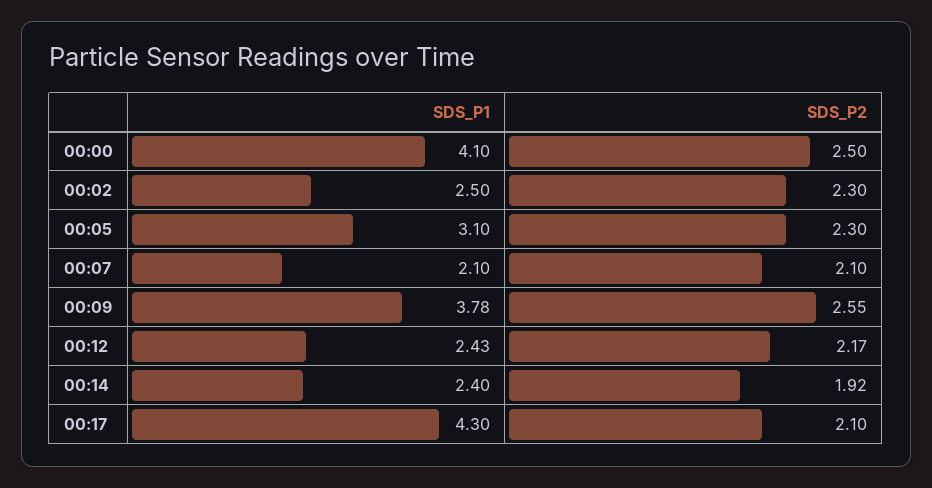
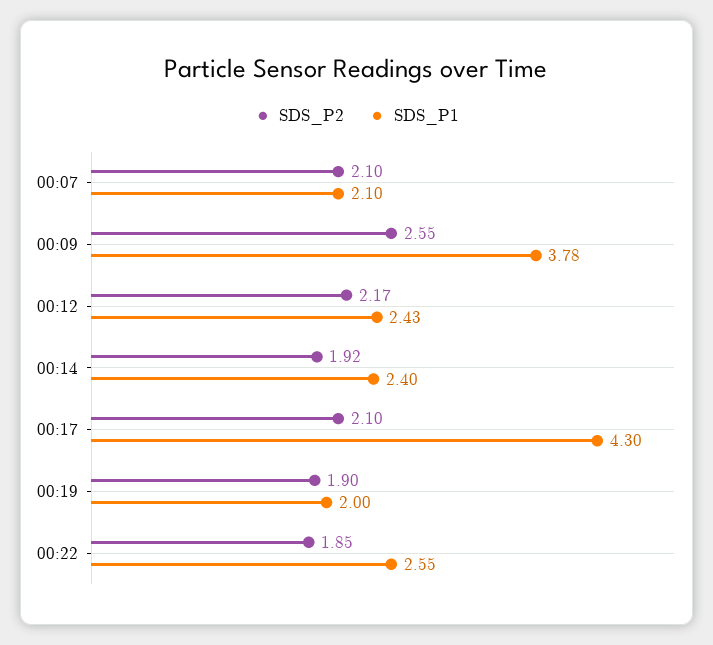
SDS_P1, 00:00: 4.1 -> none
SDS_P2, 00:00: 2.5 -> none
SDS_P1, 00:02: 2.5 -> none
SDS_P2, 00:02: 2.3 -> none
SDS_P1, 00:05: 3.1 -> none
SDS_P2, 00:05: 2.3 -> none
SDS_P2, 00:19: none -> 1.9
SDS_P1, 00:19: none -> 2
SDS_P2, 00:22: none -> 1.85
SDS_P1, 00:22: none -> 2.55

